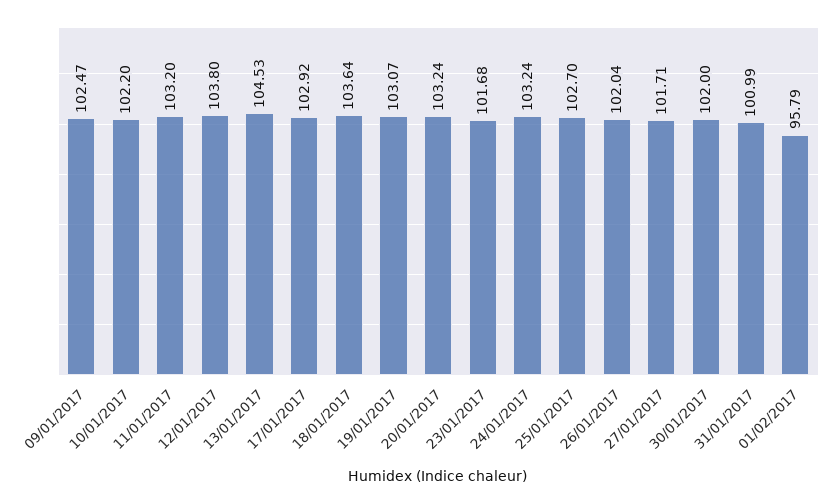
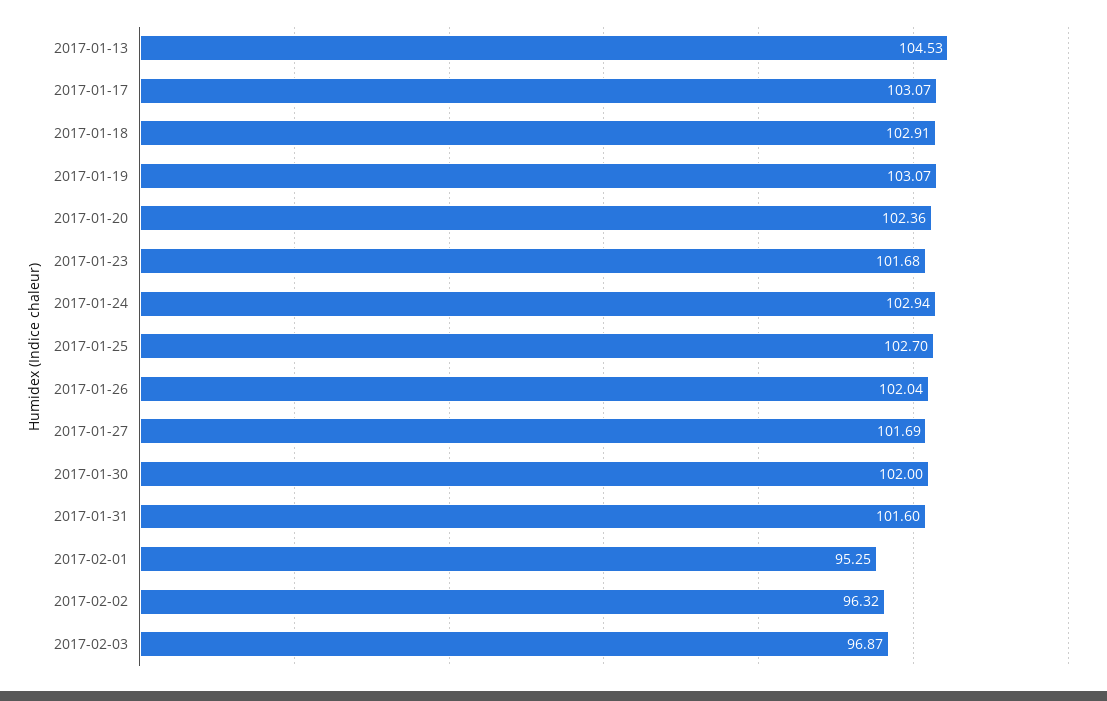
09/01/2017: 102.47 -> none
10/01/2017: 102.2 -> none
11/01/2017: 103.2 -> none
12/01/2017: 103.8 -> none
17/01/2017: 102.92 -> 103.07
18/01/2017: 103.64 -> 102.91
20/01/2017: 103.24 -> 102.36
24/01/2017: 103.24 -> 102.94
27/01/2017: 101.71 -> 101.69
31/01/2017: 100.99 -> 101.6
01/02/2017: 95.79 -> 95.25
2017-02-02: none -> 96.32
2017-02-03: none -> 96.87

